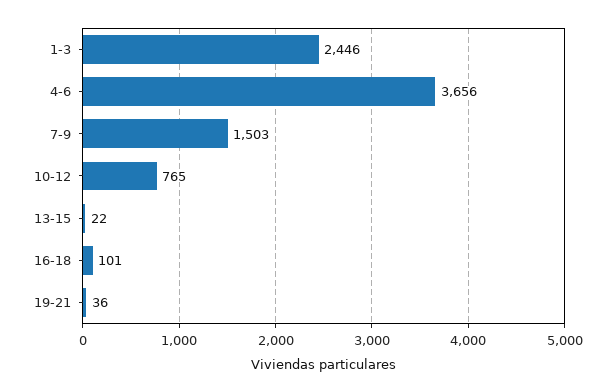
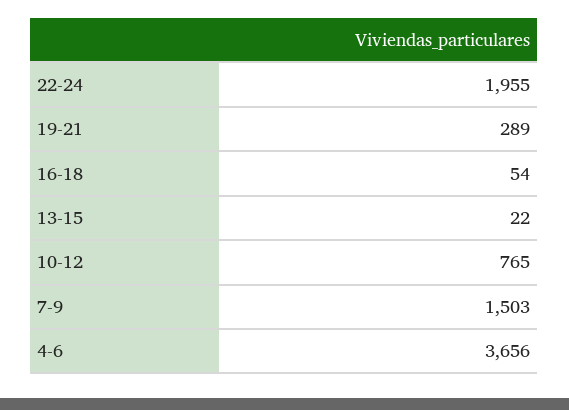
1-3: 2446 -> none
16-18: 101 -> 54
19-21: 36 -> 289
22-24: none -> 1955

